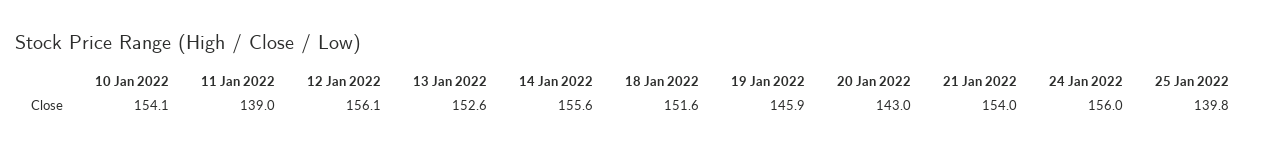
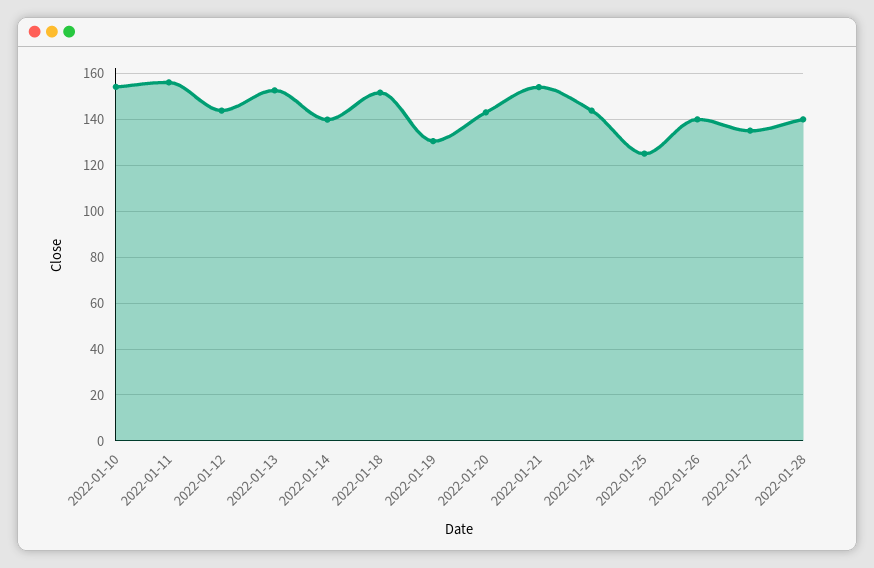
11 Jan 2022: 139 -> 155
12 Jan 2022: 156.1 -> 145
14 Jan 2022: 155.6 -> 140
19 Jan 2022: 145.9 -> 130
24 Jan 2022: 156 -> 145
25 Jan 2022: 139.8 -> 125
2022-01-26: none -> 140
2022-01-27: none -> 135
2022-01-28: none -> 140

